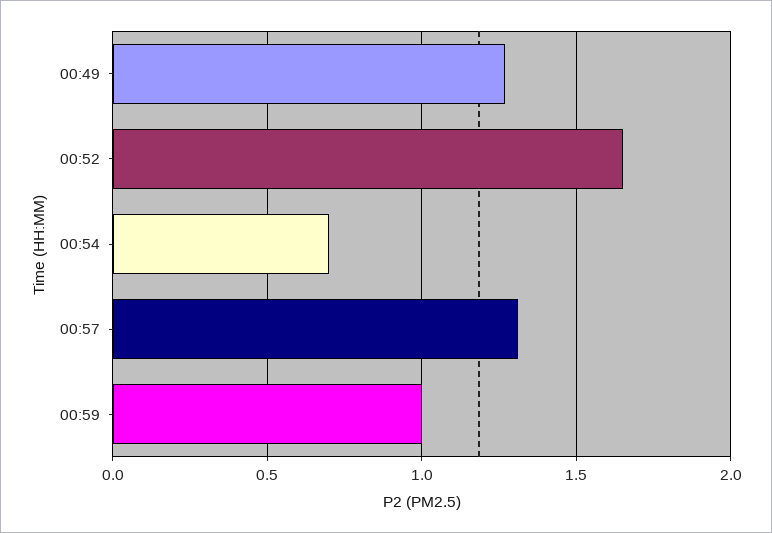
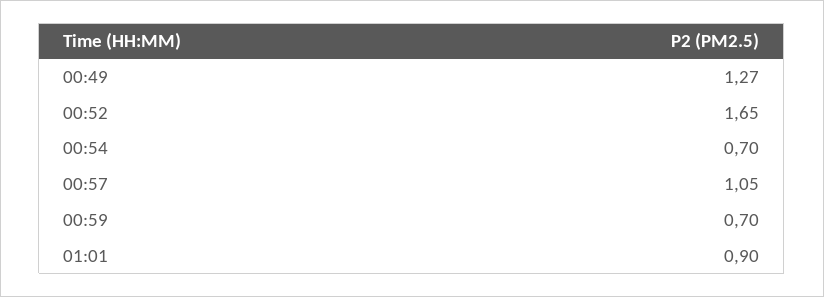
00:57: 1.3 -> 1.05
00:59: 1 -> 0.7
01:01: none -> 0.9

